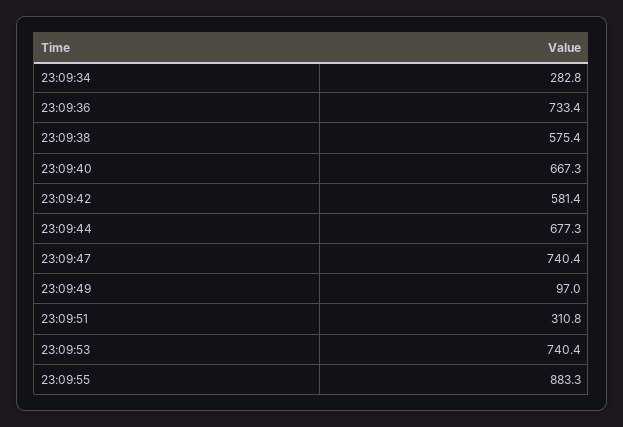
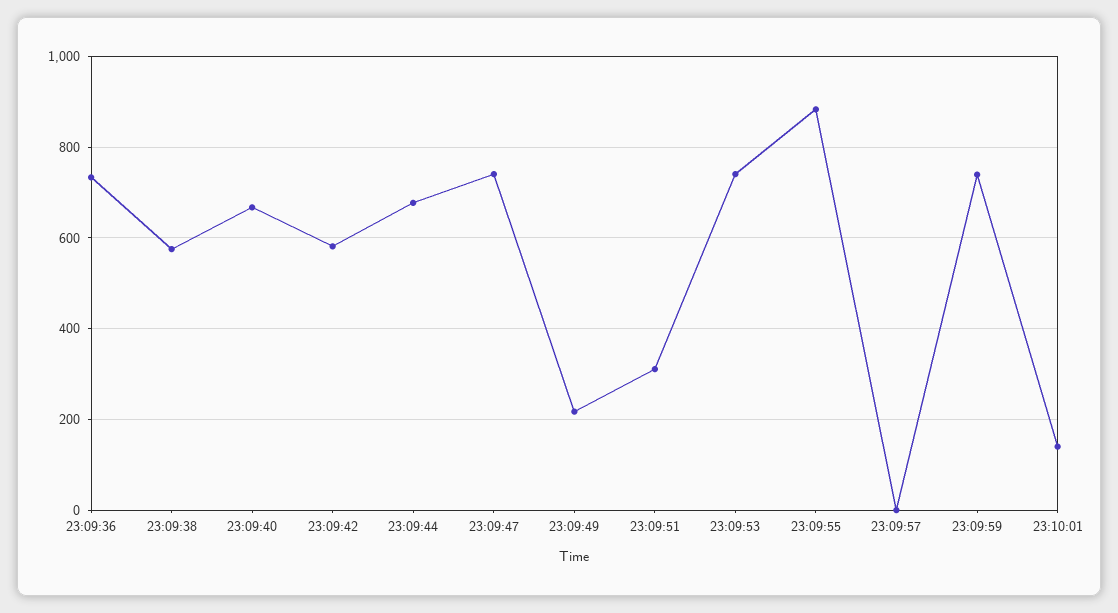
23:09:34: 282.8 -> none
23:09:49: 97 -> 220
23:09:57: none -> 0
23:09:59: none -> 740
23:10:01: none -> 140

